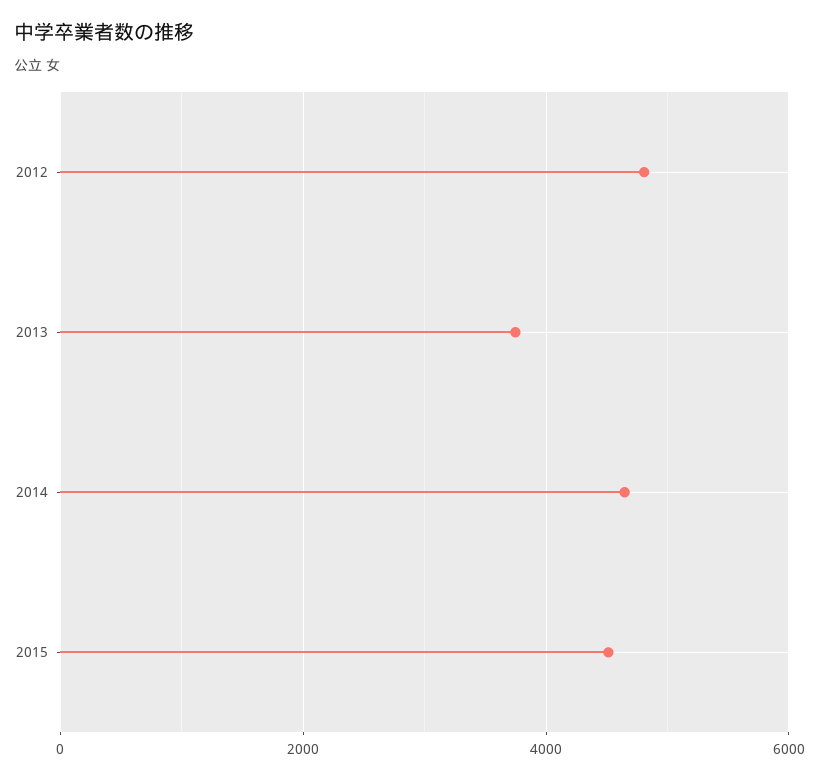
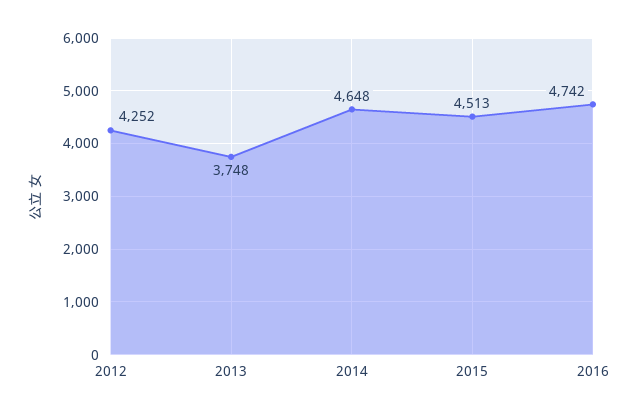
2012: 4800 -> 4252
2016: none -> 4742

